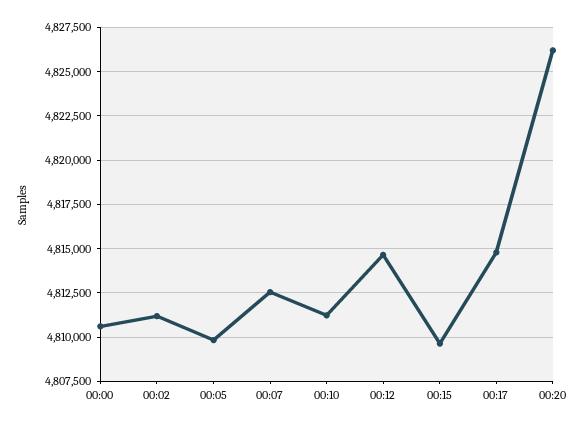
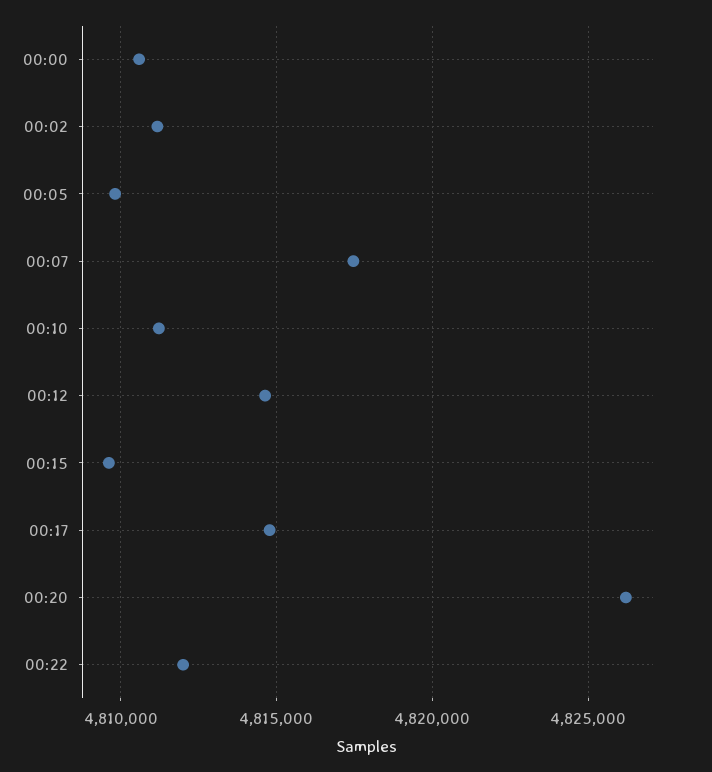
00:07: 4812500 -> 4817500
00:22: none -> 4812000

